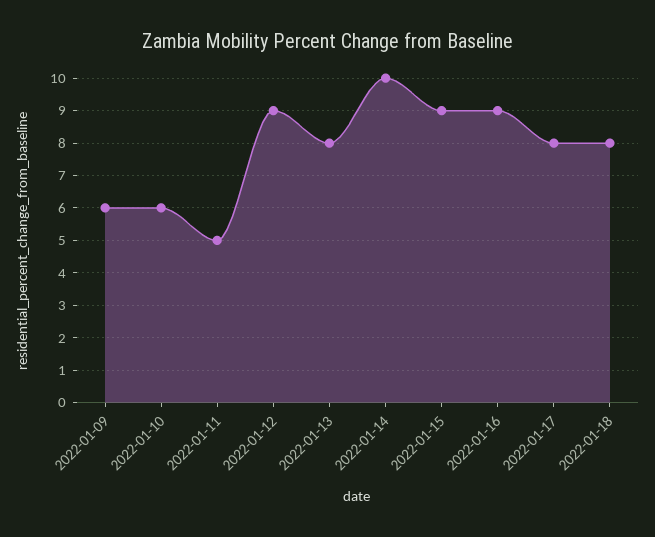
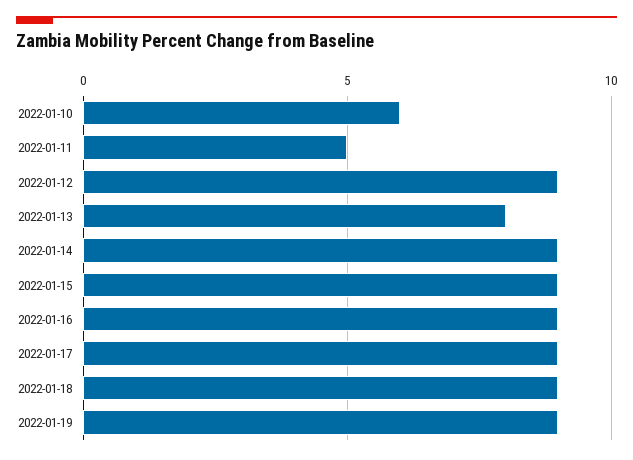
2022-01-09: 6 -> none
2022-01-14: 10 -> 9
2022-01-17: 8 -> 9
2022-01-18: 8 -> 9
2022-01-19: none -> 9

